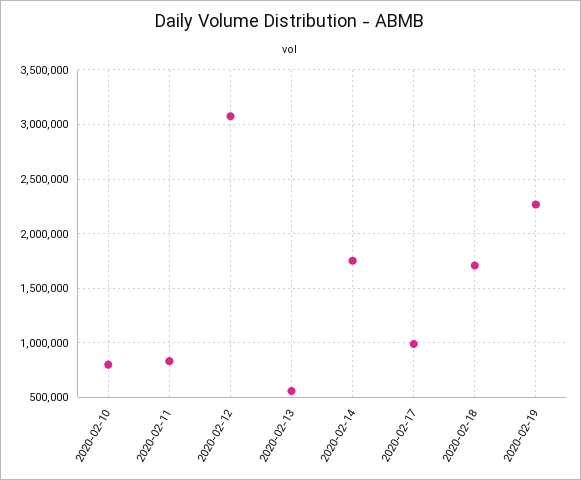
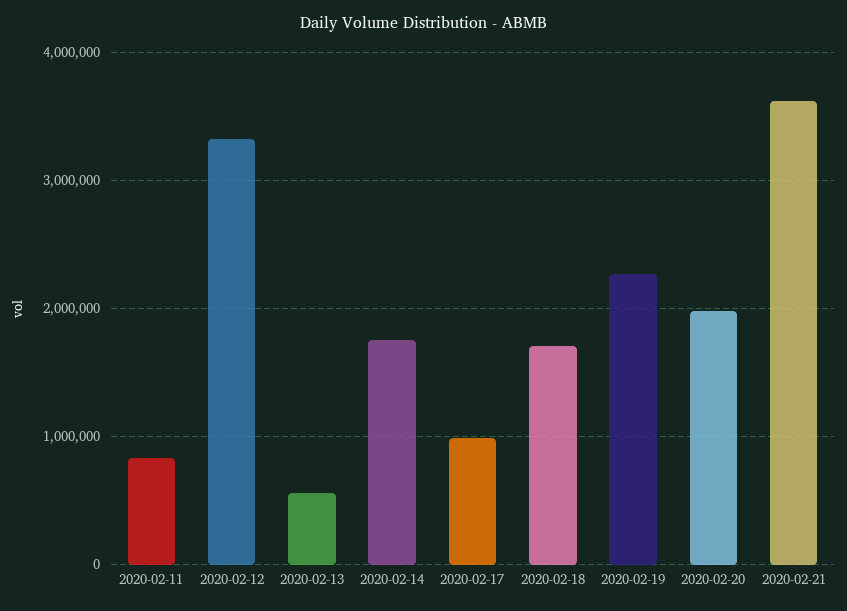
2020-02-10: 800000 -> none
2020-02-12: 3100000 -> 3300000
2020-02-20: none -> 2000000
2020-02-21: none -> 3600000

